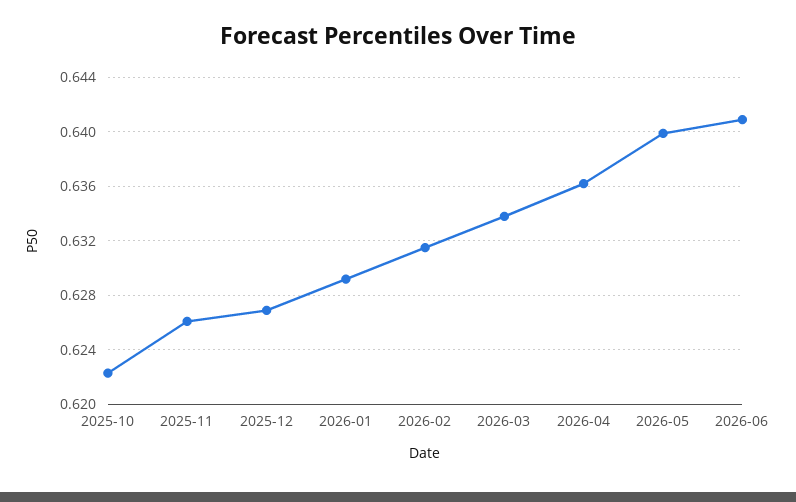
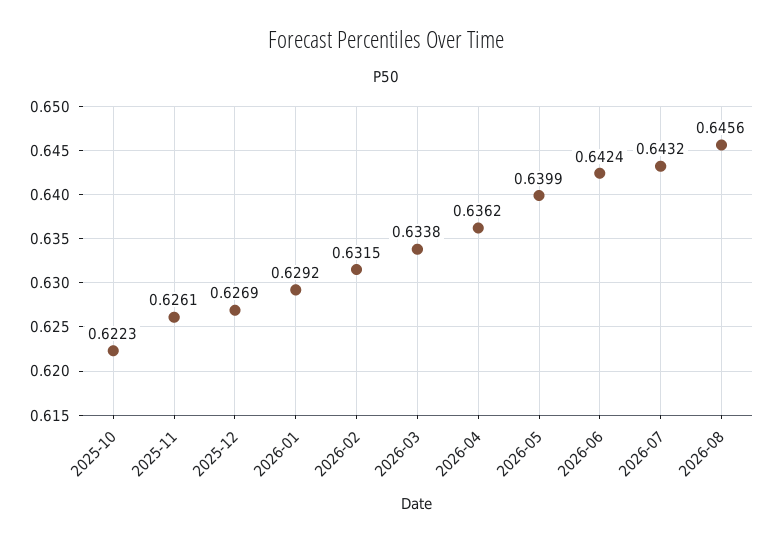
2026-06: 0.641 -> 0.6424
2026-07: none -> 0.6432
2026-08: none -> 0.6456

